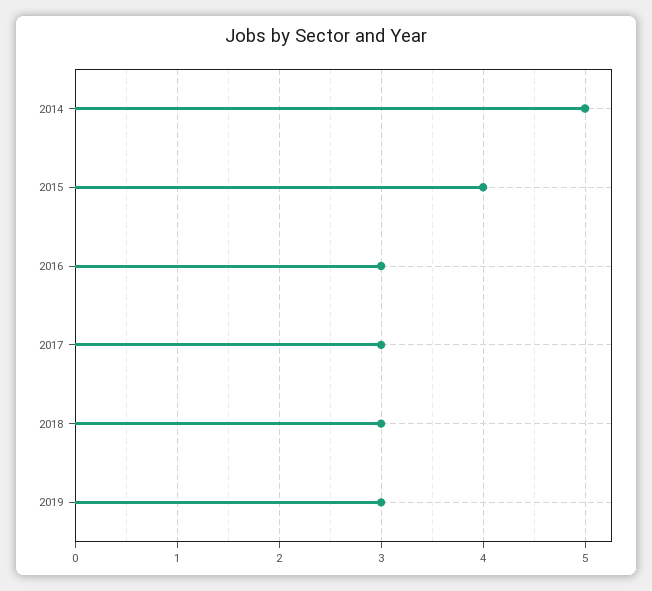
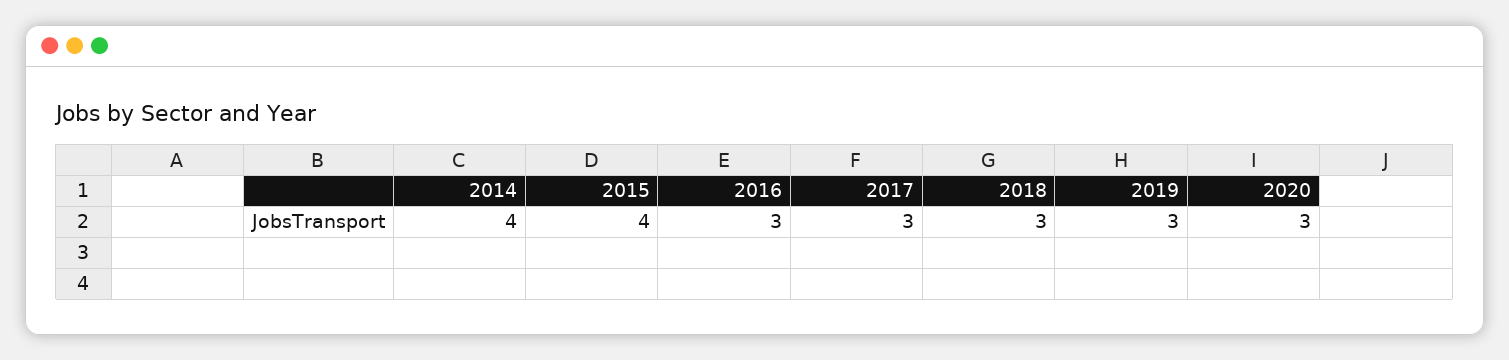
2014: 5 -> 4
2020: none -> 3

